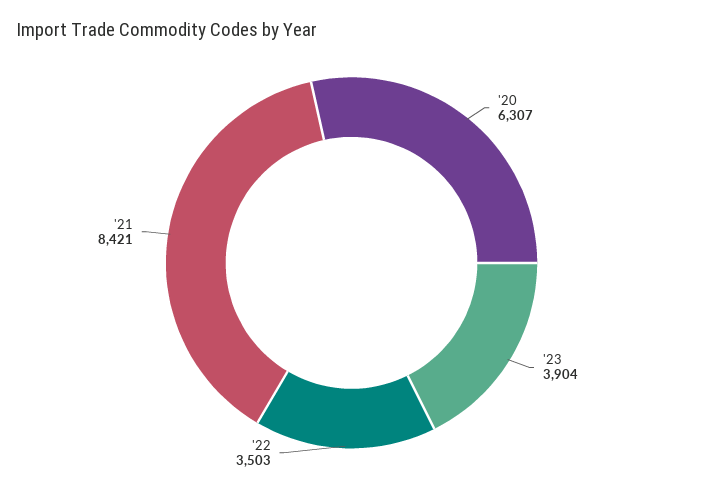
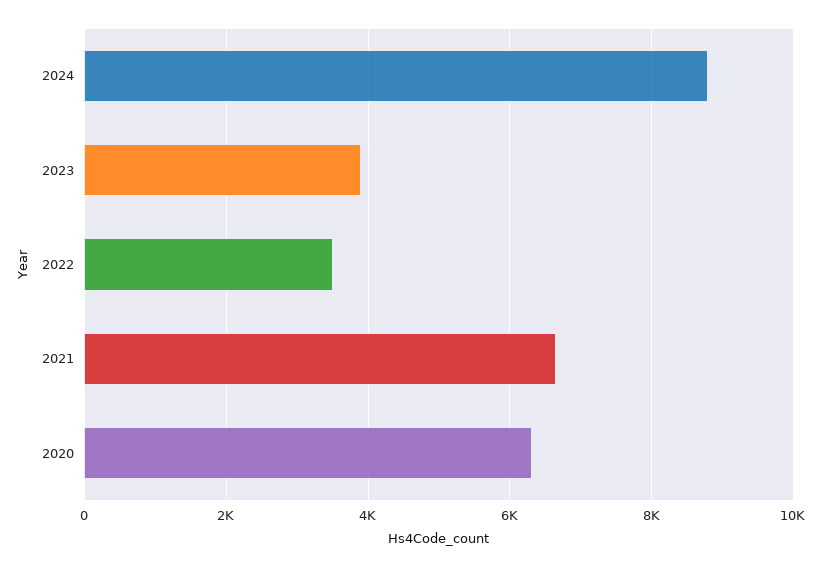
'21: 8421 -> 6600
2024: none -> 8800

